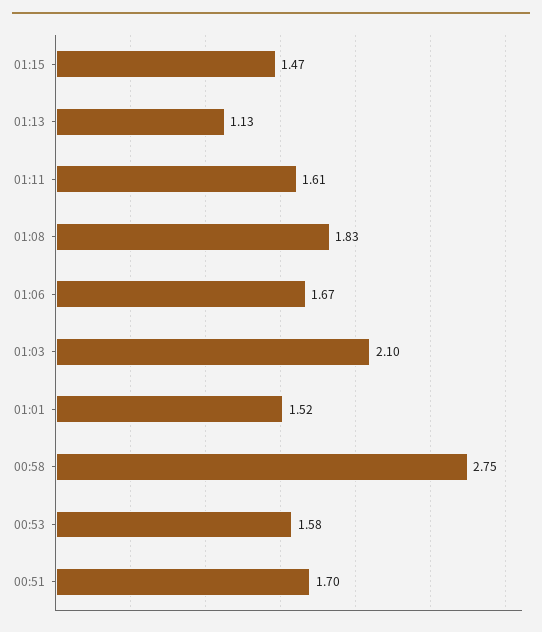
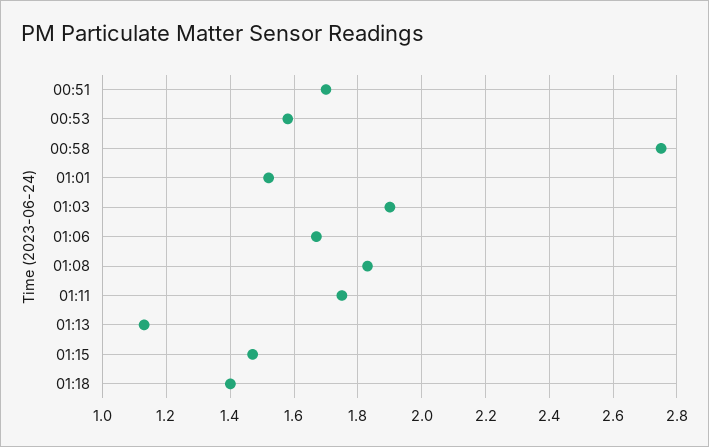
01:11: 1.61 -> 1.75
01:03: 2.1 -> 1.9
01:18: none -> 1.4

